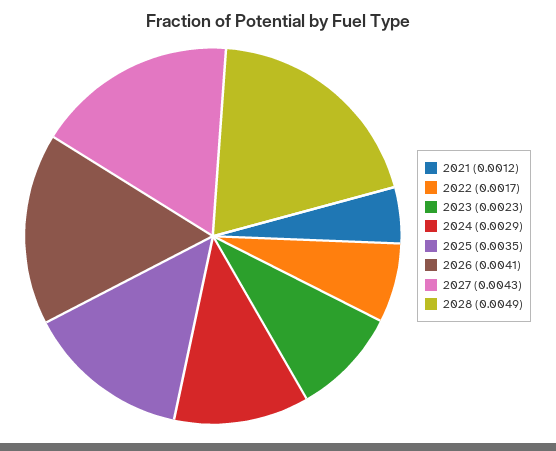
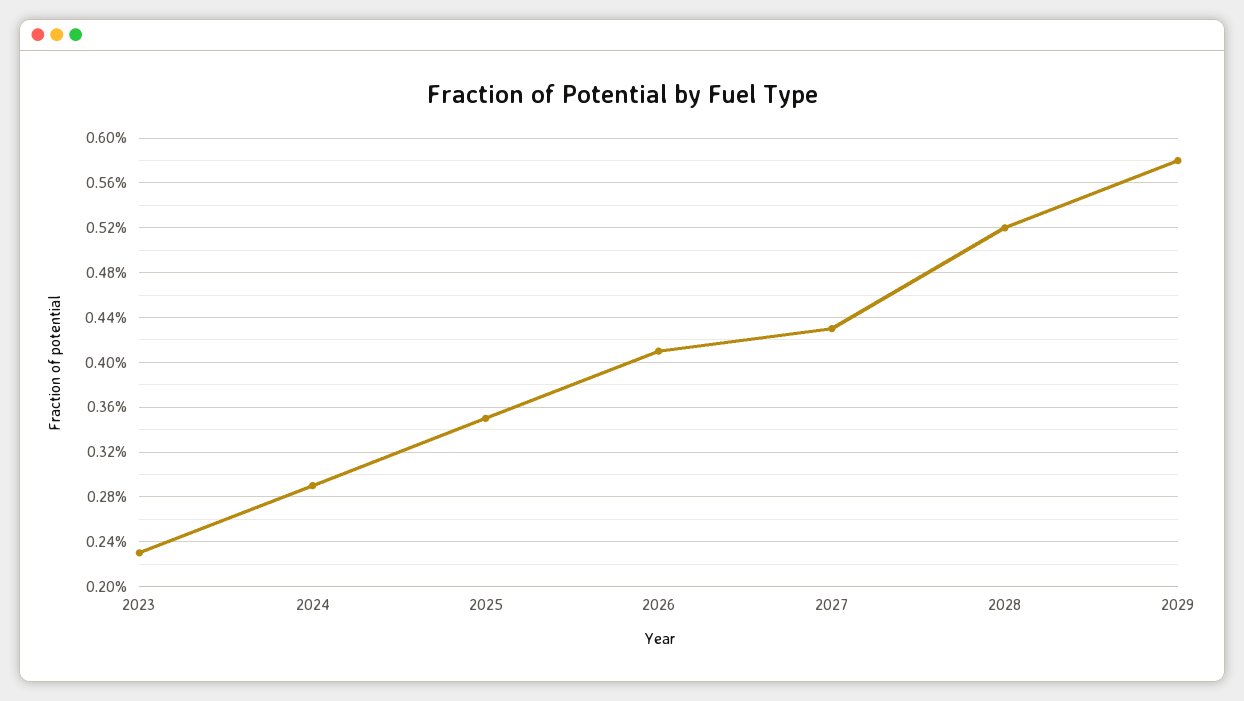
2021: 0.0012 -> none
2022: 0.0017 -> none
2028: 0.0049 -> 0.0052
2029: none -> 0.0058

